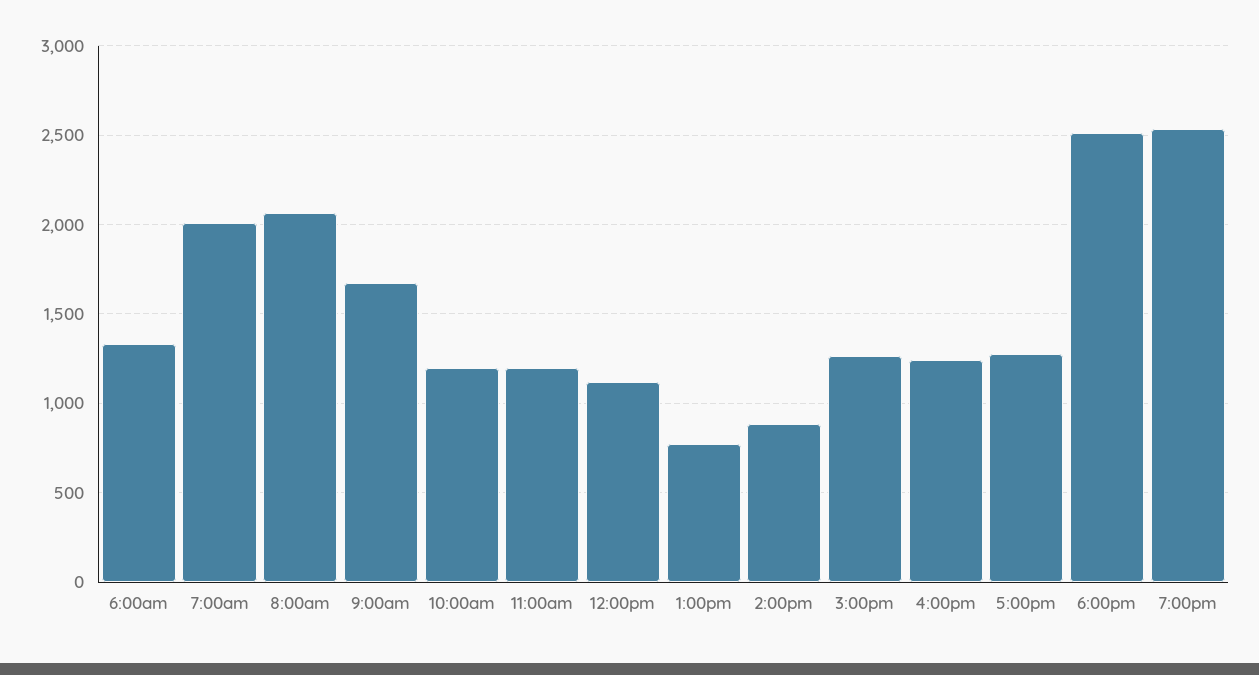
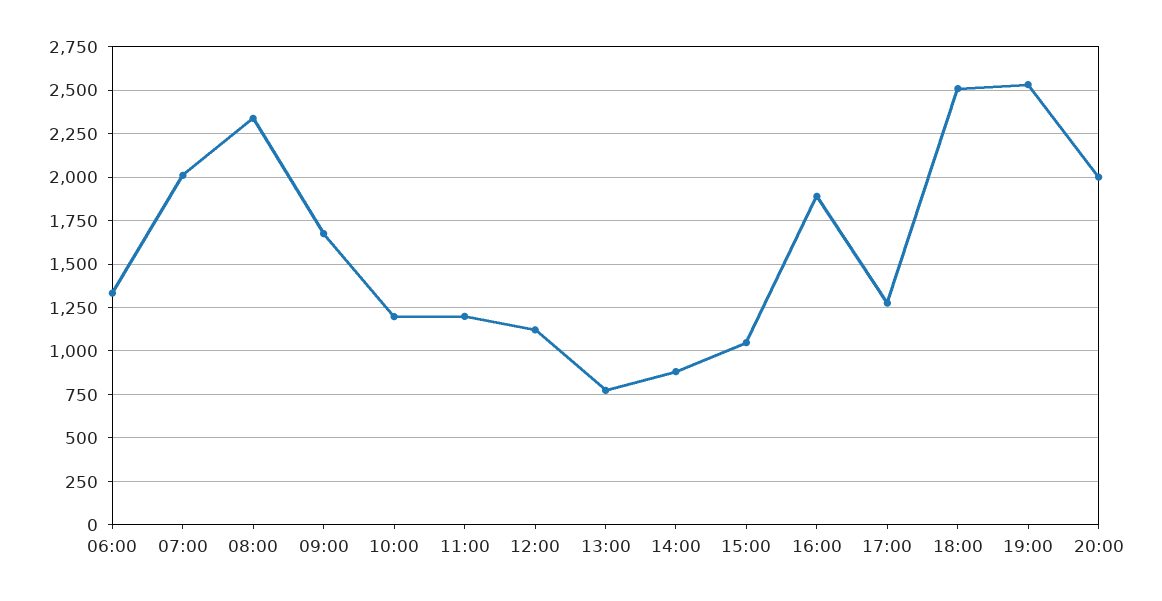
8:00am: 2050 -> 2350
3:00pm: 1250 -> 1050
4:00pm: 1250 -> 1900
20:00: none -> 2000

